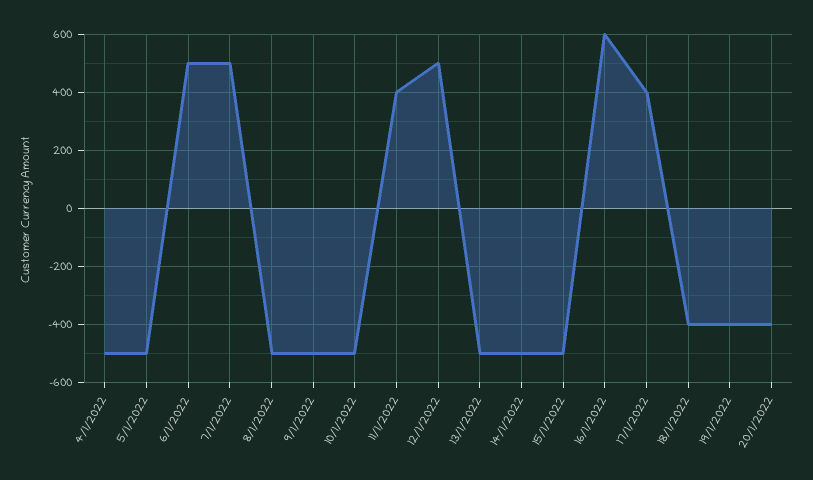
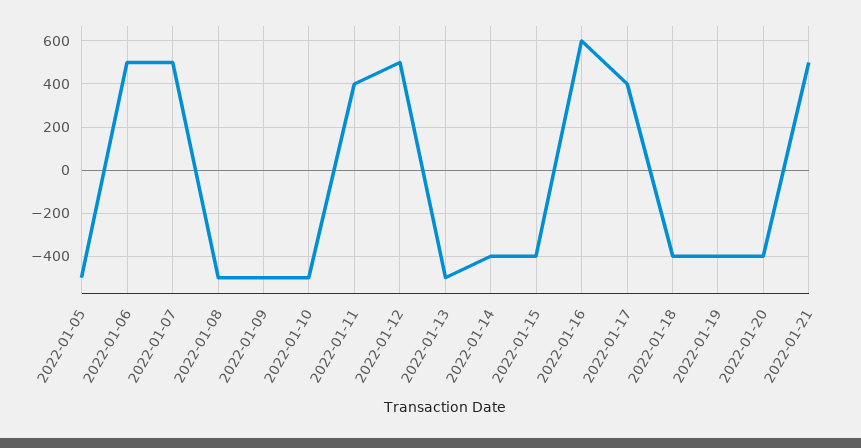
4/1/2022: -500 -> none
14/1/2022: -500 -> -400
15/1/2022: -500 -> -400
2022-01-21: none -> 500

